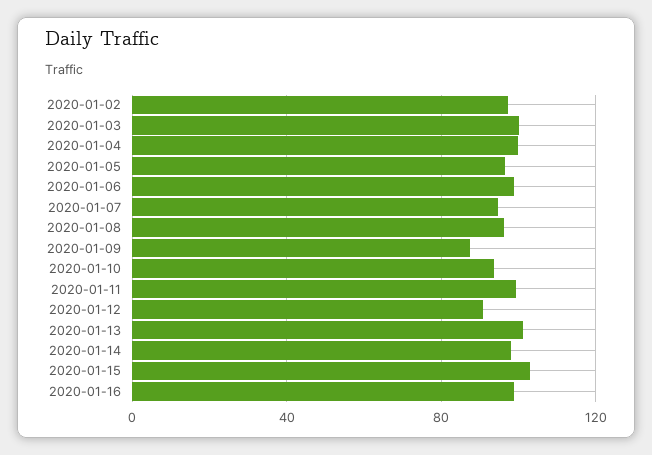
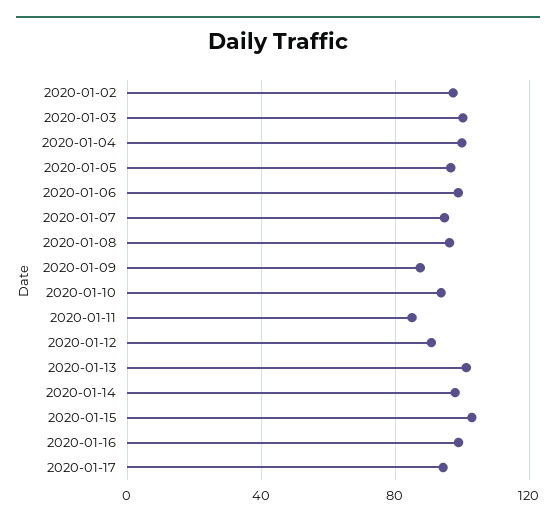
2020-01-11: 100 -> 85
2020-01-17: none -> 95

